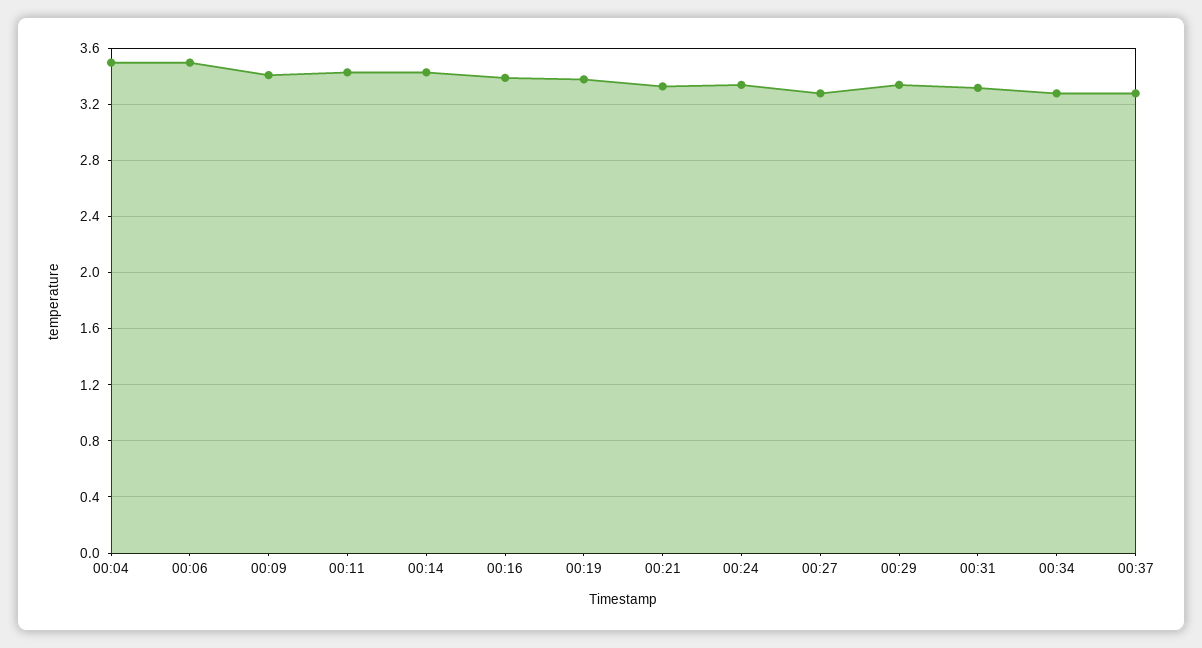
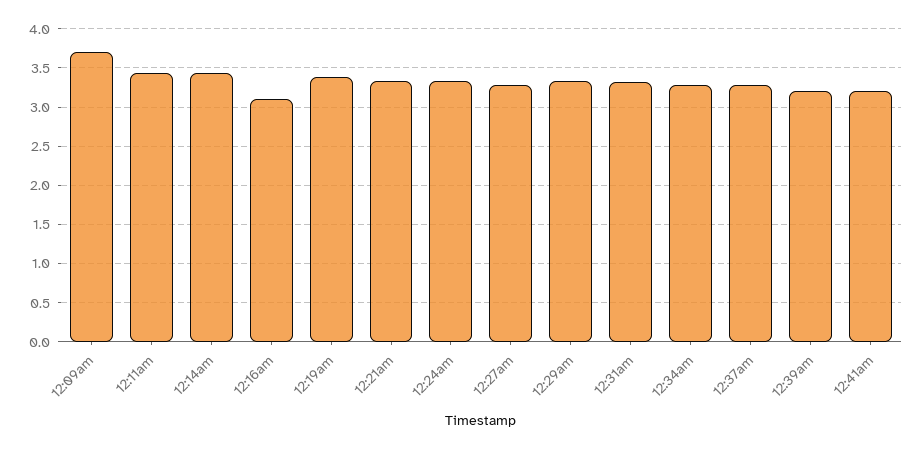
00:04: 3.5 -> none
00:06: 3.5 -> none
00:09: 3.4 -> 3.7
00:16: 3.4 -> 3.1
12:39am: none -> 3.2
12:41am: none -> 3.2

